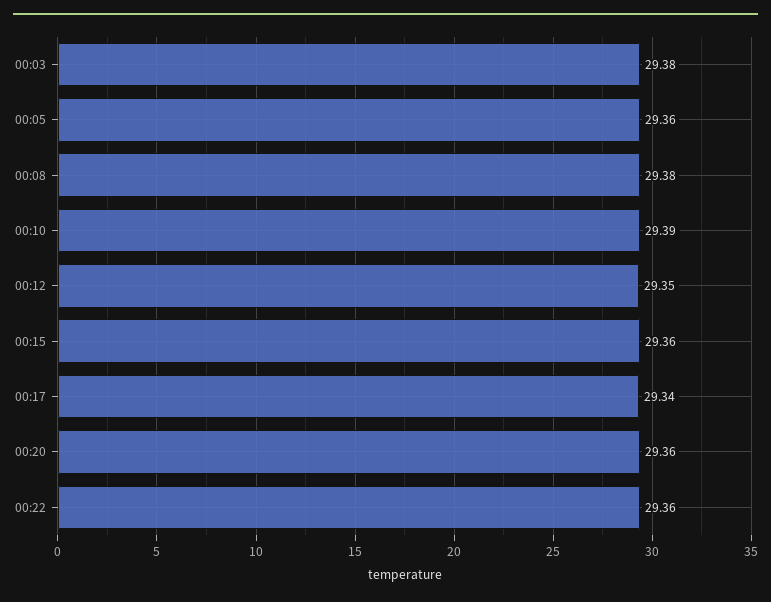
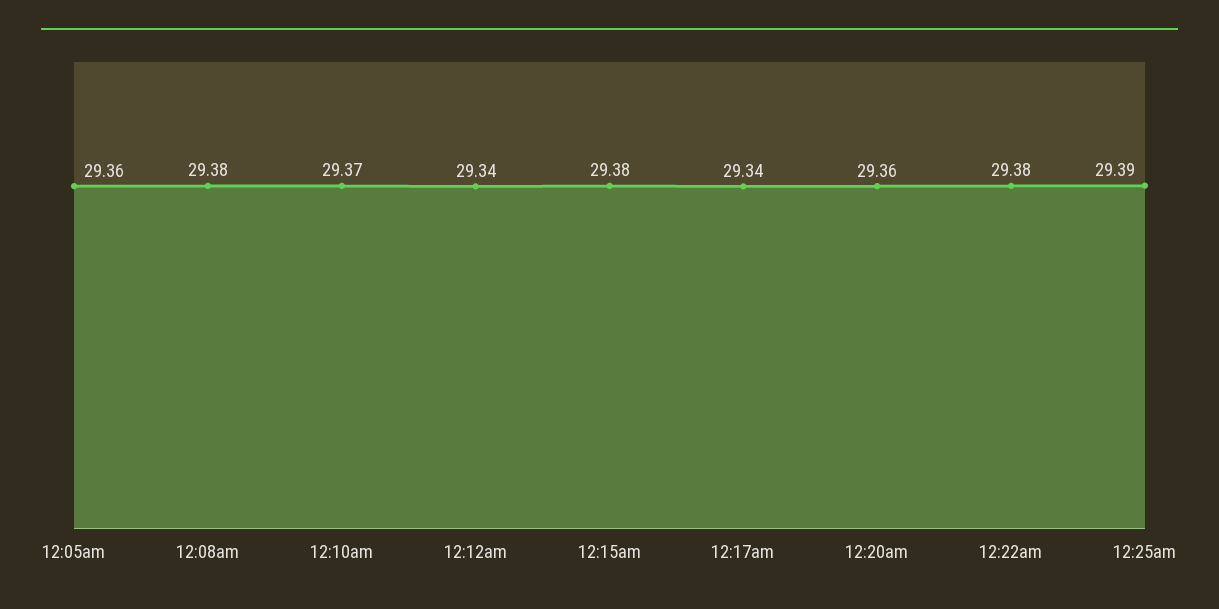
00:03: 29.38 -> none
00:10: 29.39 -> 29.37
00:12: 29.35 -> 29.34
00:15: 29.36 -> 29.38
00:22: 29.36 -> 29.38
12:25am: none -> 29.39

